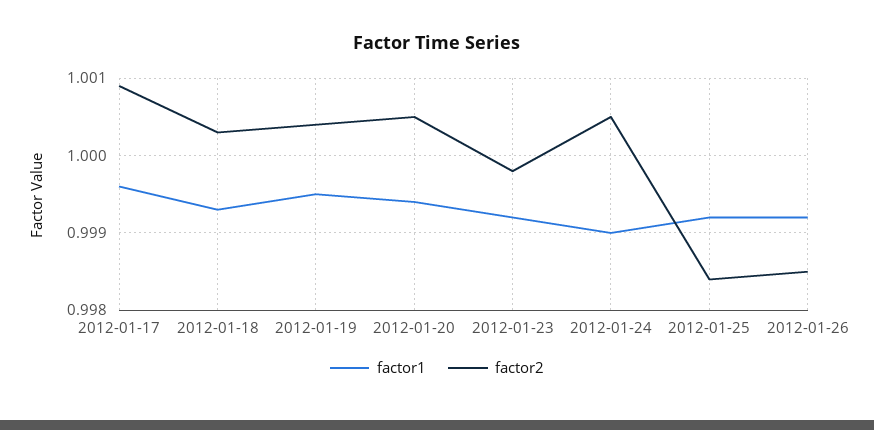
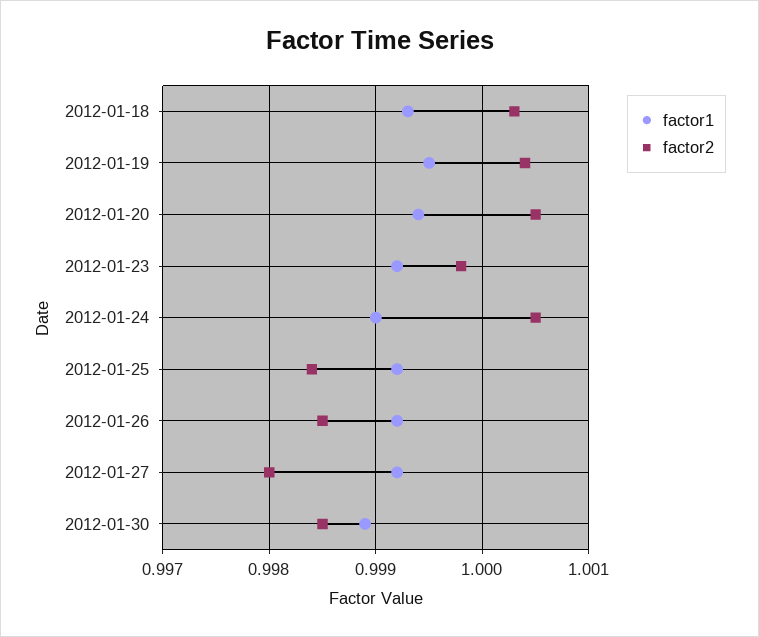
factor1, 2012-01-17: 0.9996 -> none
factor2, 2012-01-17: 1.0009 -> none
factor1, 2012-01-27: none -> 0.9992
factor2, 2012-01-27: none -> 0.998
factor1, 2012-01-30: none -> 0.9989
factor2, 2012-01-30: none -> 0.9985

